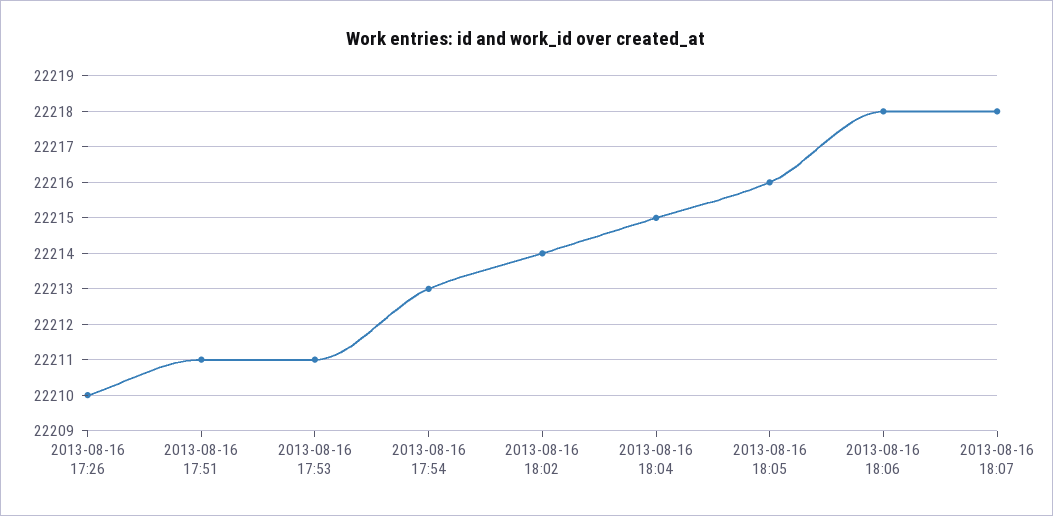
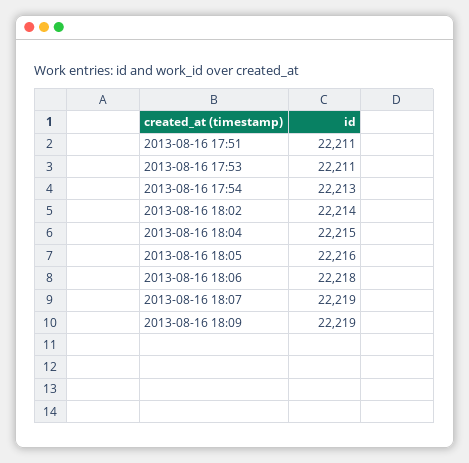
2013-08-16 17:26: 22210 -> none
2013-08-16 18:07: 22218 -> 22219
2013-08-16 18:09: none -> 22219

